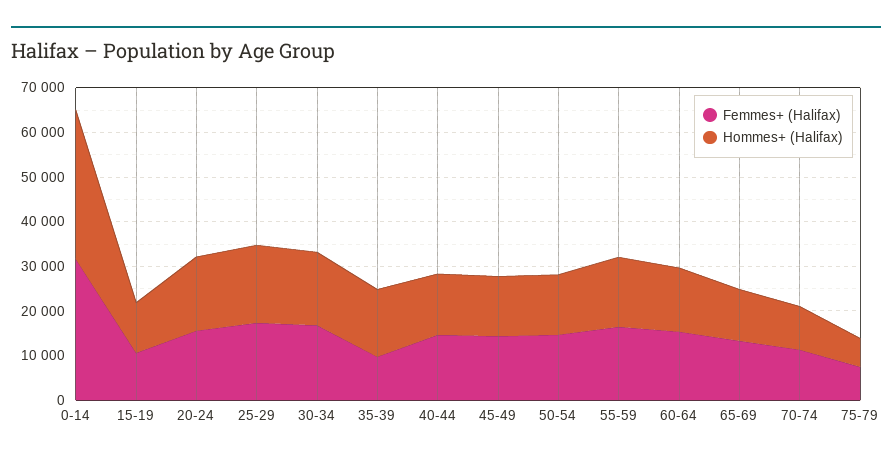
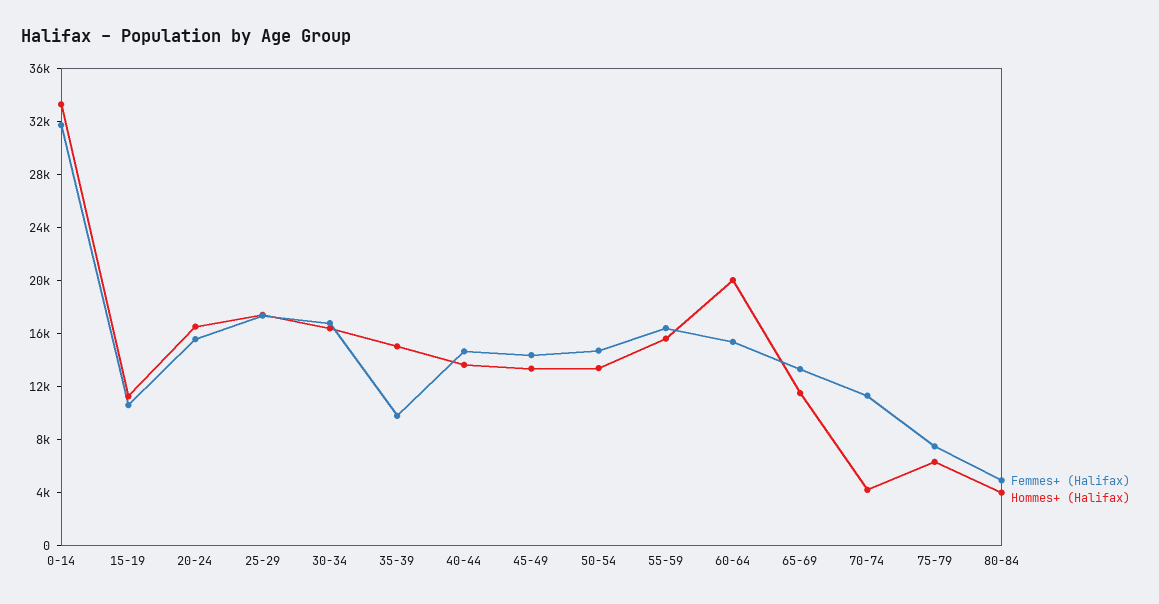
Hommes+ (Halifax), 60-64: 14000 -> 20000
Hommes+ (Halifax), 70-74: 10000 -> 4000
Femmes+ (Halifax), 80-84: none -> 5000
Hommes+ (Halifax), 80-84: none -> 4000

